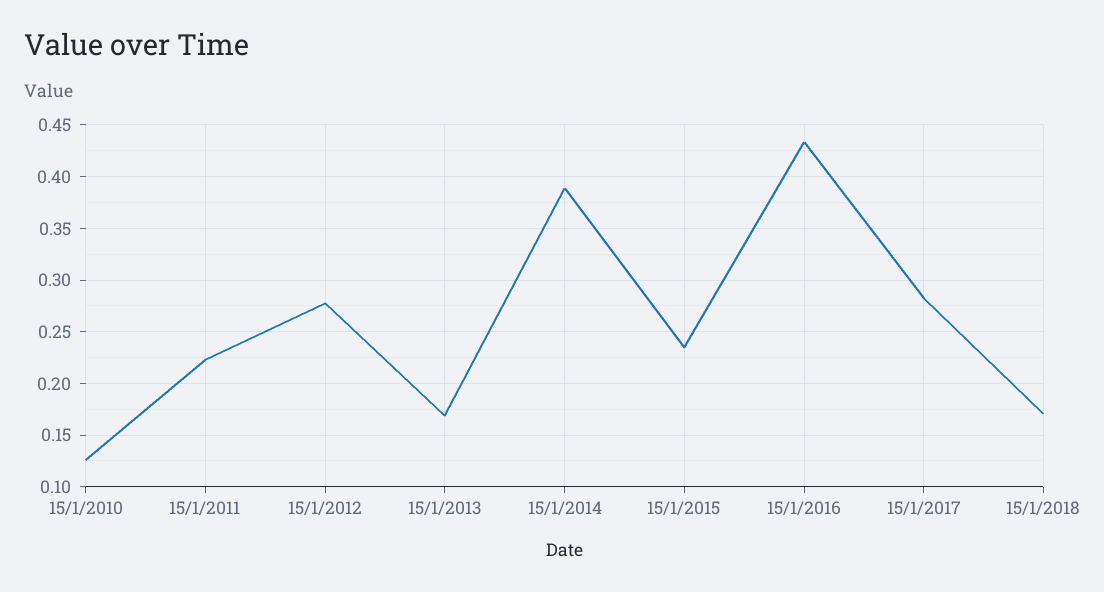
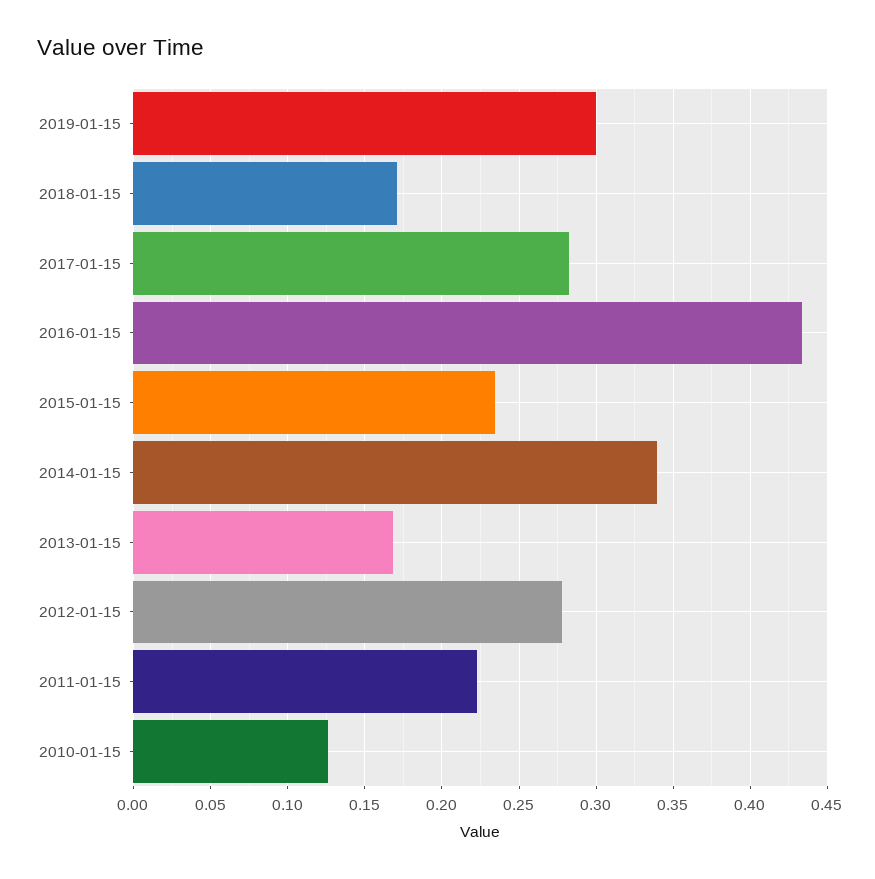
15/1/2014: 0.39 -> 0.34
2019-01-15: none -> 0.3

